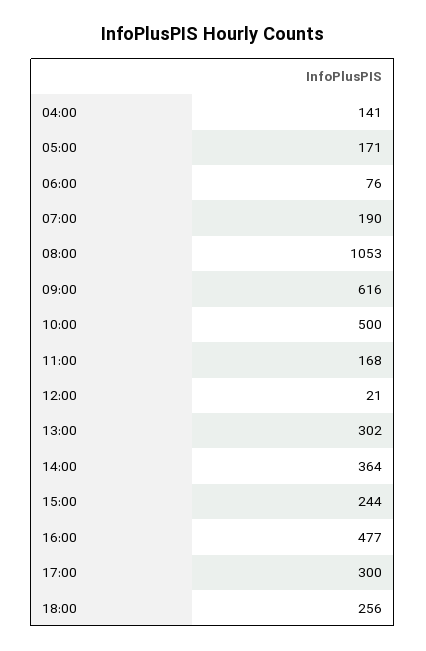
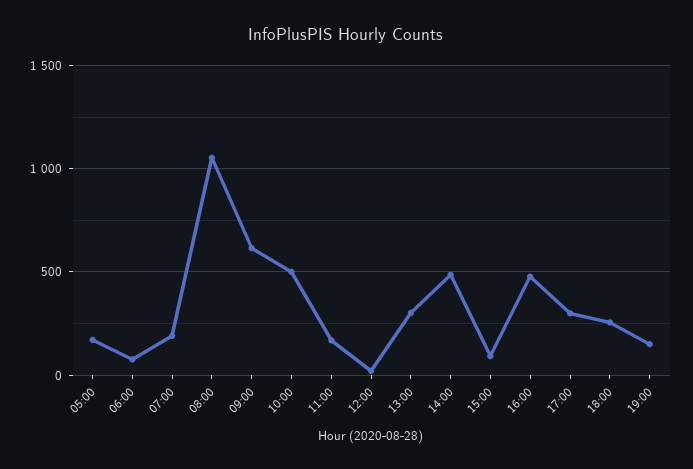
04:00: 141 -> none
14:00: 364 -> 500
15:00: 244 -> 100
19:00: none -> 150

